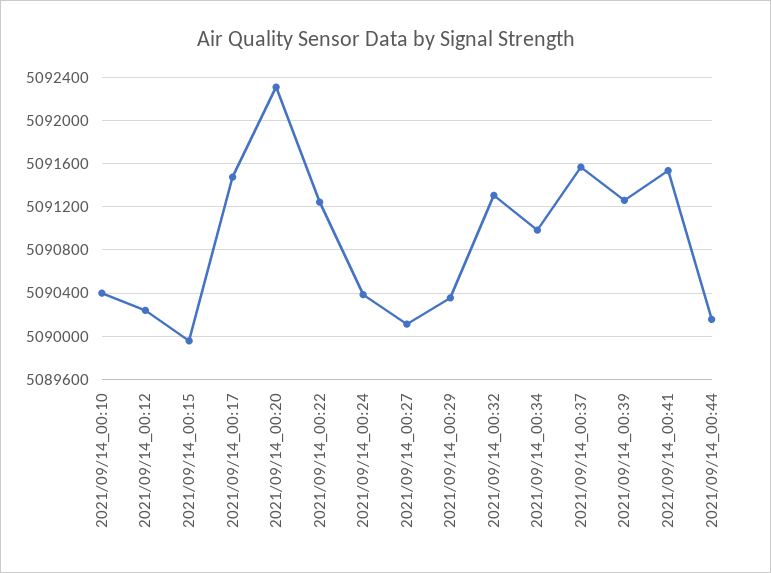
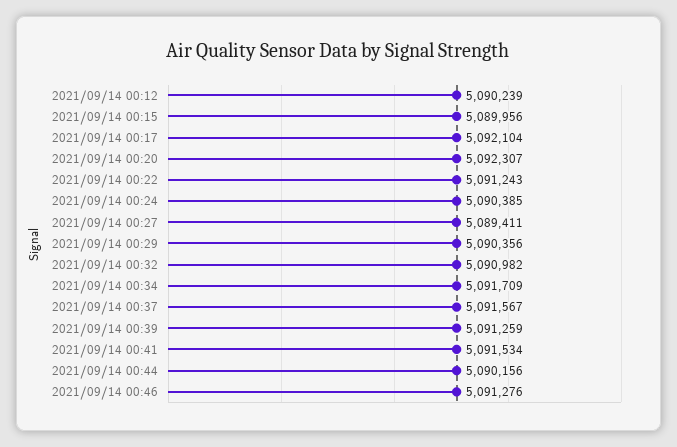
2021/09/14_00:10: 5090400 -> none
2021/09/14_00:17: 5091500 -> 5092104
2021/09/14_00:27: 5090100 -> 5089411
2021/09/14_00:32: 5091300 -> 5090982
2021/09/14_00:34: 5091000 -> 5091709
2021/09/14 00:46: none -> 5091276

